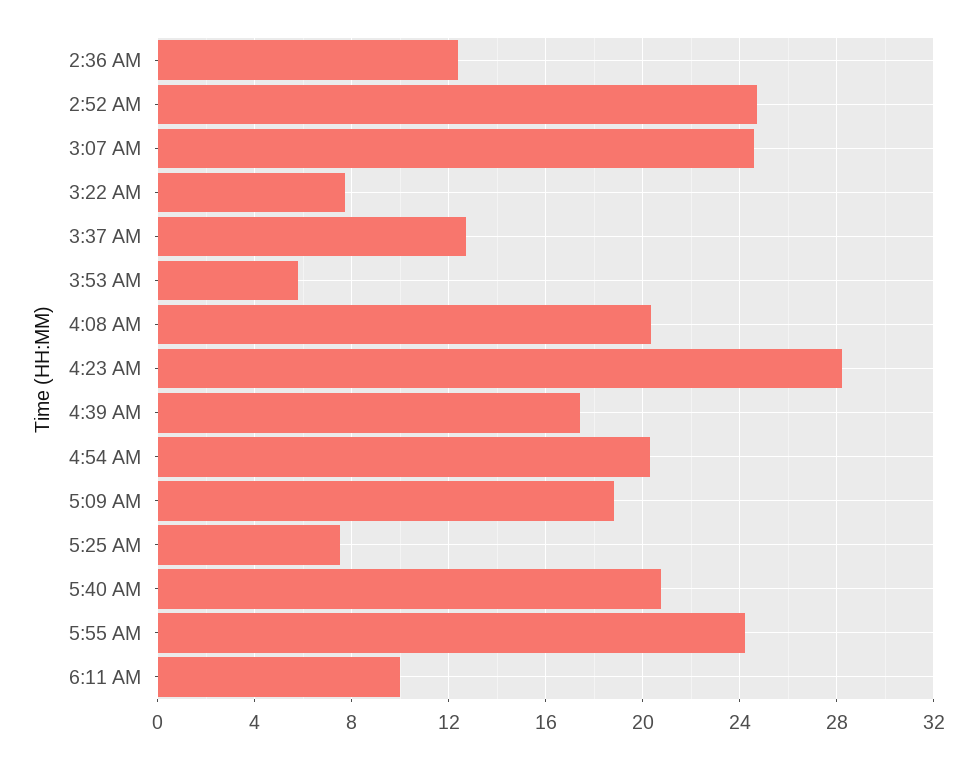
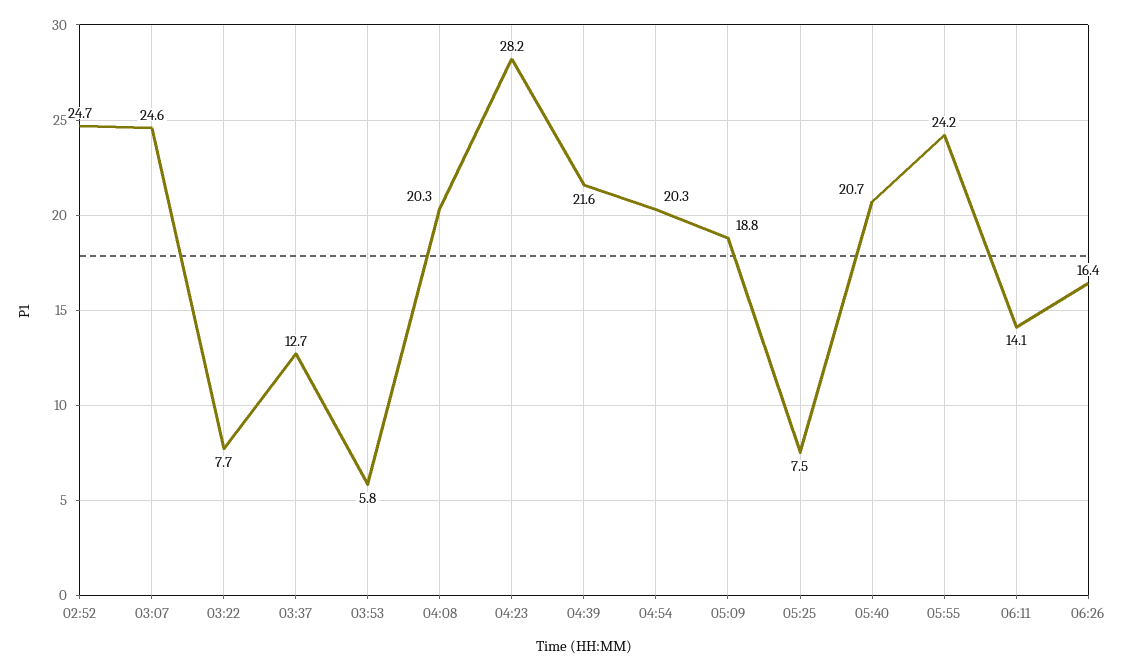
2:36 AM: 12.5 -> none
4:39 AM: 17.5 -> 21.6
6:11 AM: 10 -> 14.1
06:26: none -> 16.4

